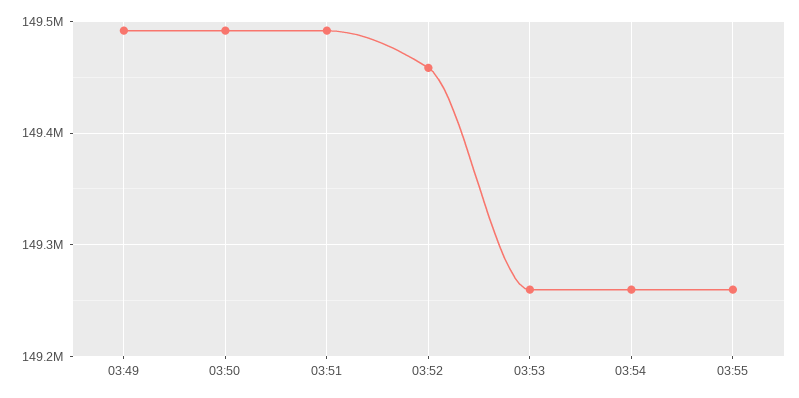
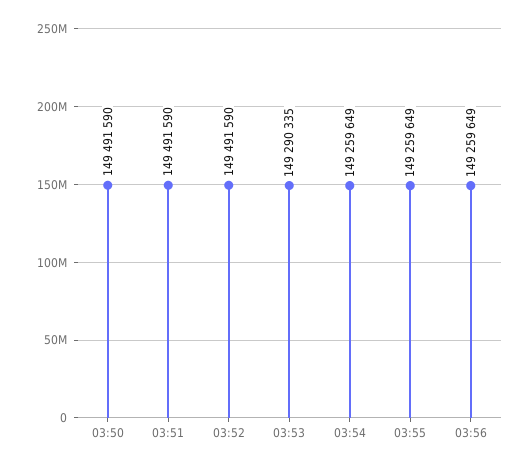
03:49: 149490000 -> none
03:52: 149460000 -> 149491590
03:53: 149260000 -> 149290335
03:56: none -> 149259649

